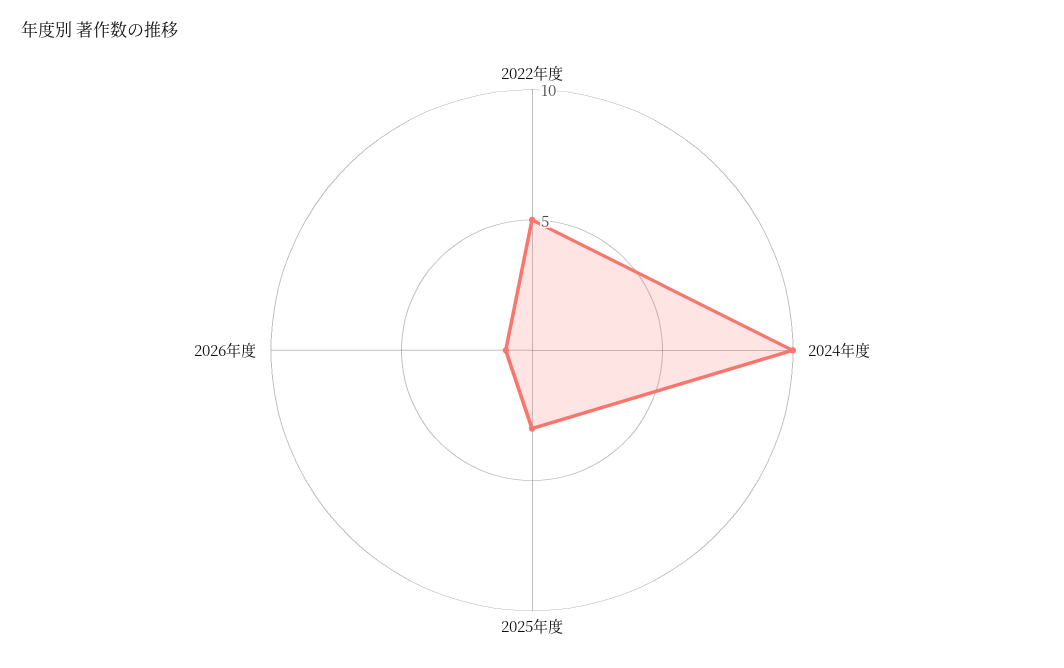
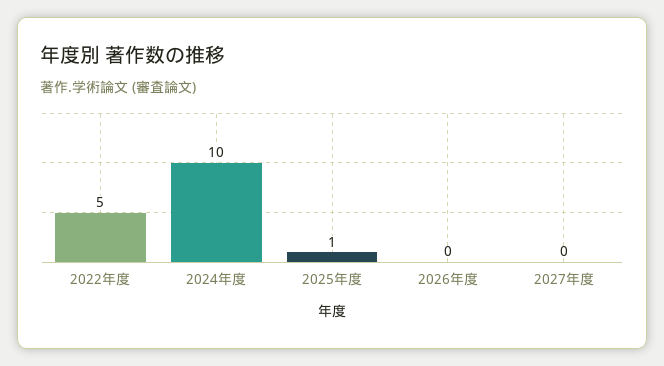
2025年度: 3 -> 1
2026年度: 1 -> 0
2027年度: none -> 0

